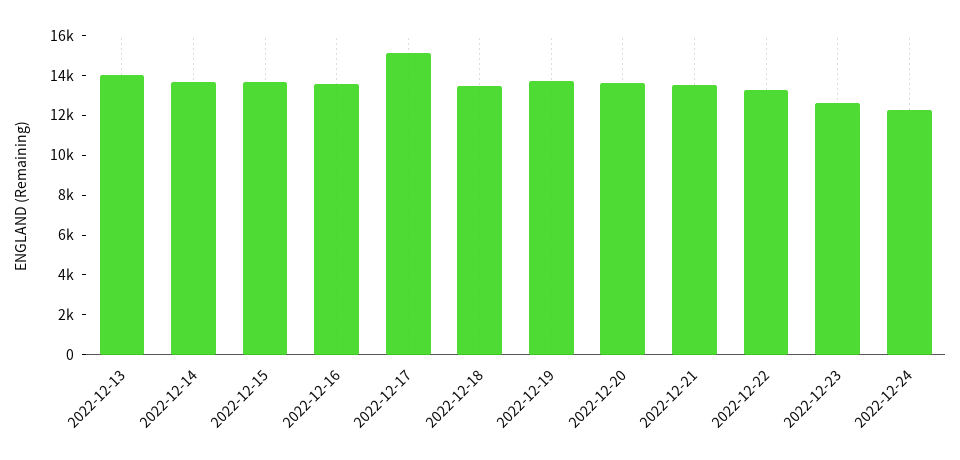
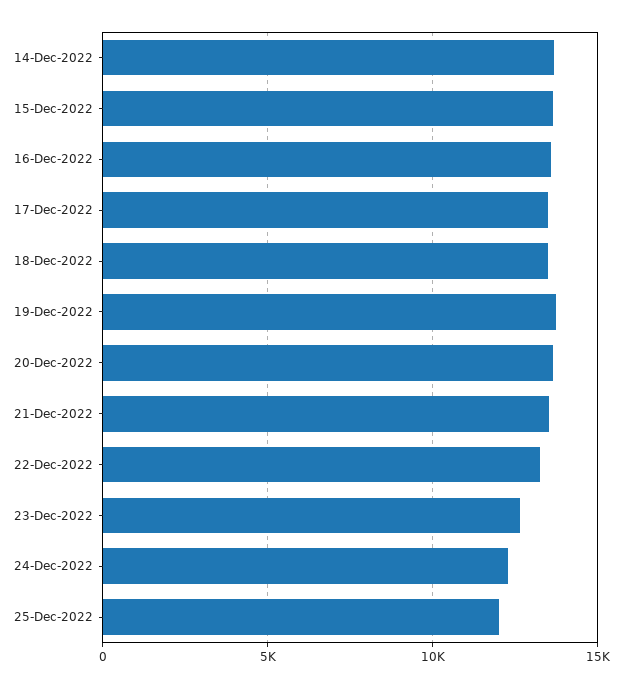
2022-12-13: 14000 -> none
2022-12-17: 15000 -> 13500
25-Dec-2022: none -> 12000

